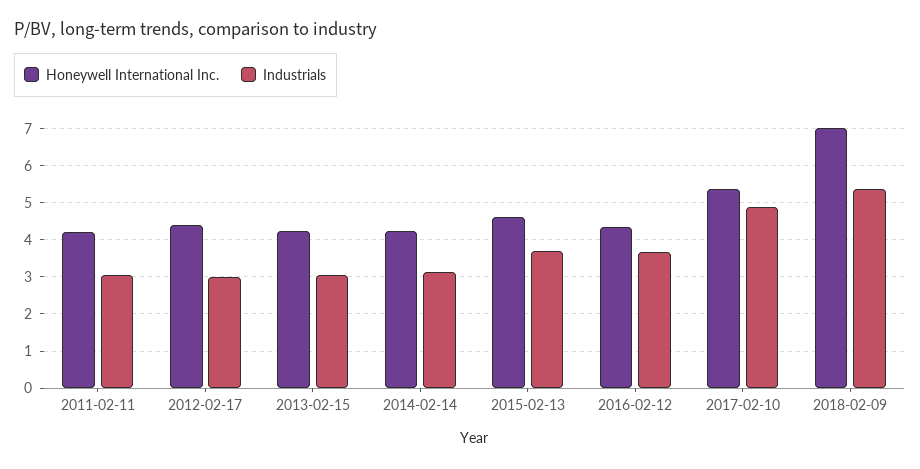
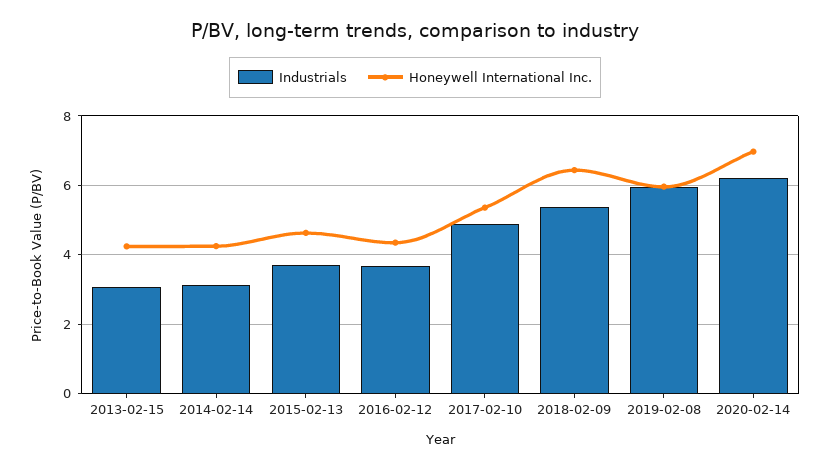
Honeywell International Inc., 2011-02-11: 4.2 -> none
Industrials, 2011-02-11: 3 -> none
Honeywell International Inc., 2012-02-17: 4.4 -> none
Industrials, 2012-02-17: 3 -> none
Honeywell International Inc., 2018-02-09: 7 -> 6.4
Industrials, 2019-02-08: none -> 6
Honeywell International Inc., 2019-02-08: none -> 6
Industrials, 2020-02-14: none -> 6.2
Honeywell International Inc., 2020-02-14: none -> 7

